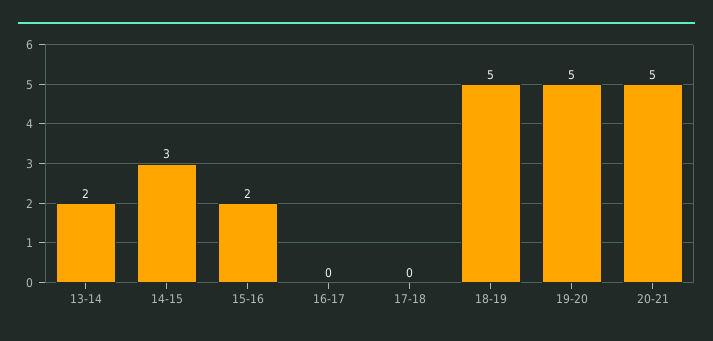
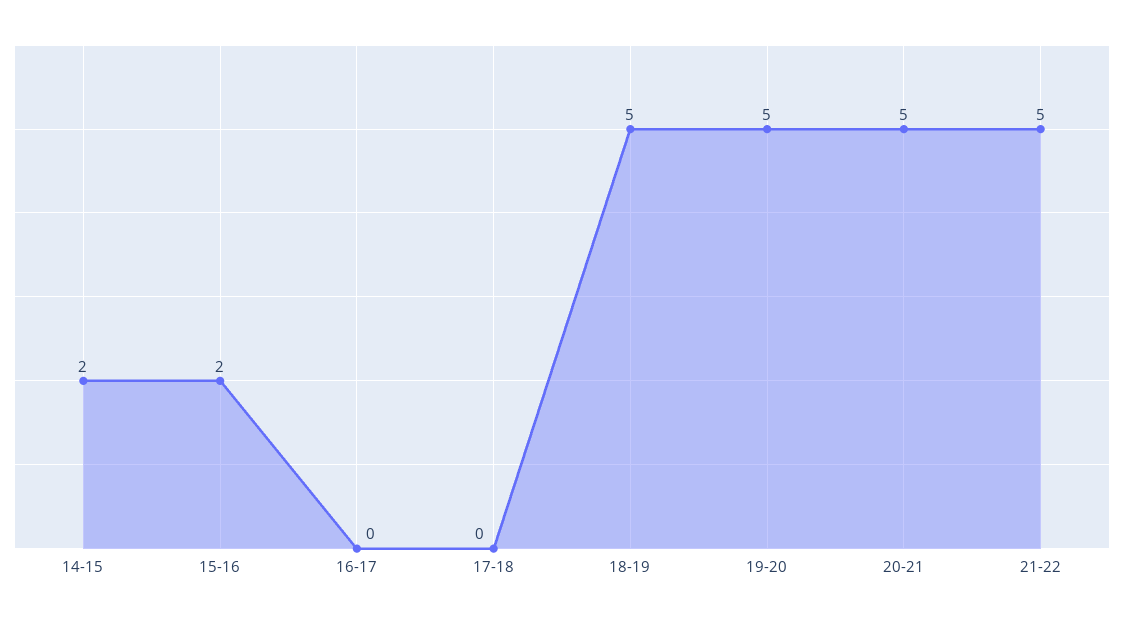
13-14: 2 -> none
14-15: 3 -> 2
21-22: none -> 5

